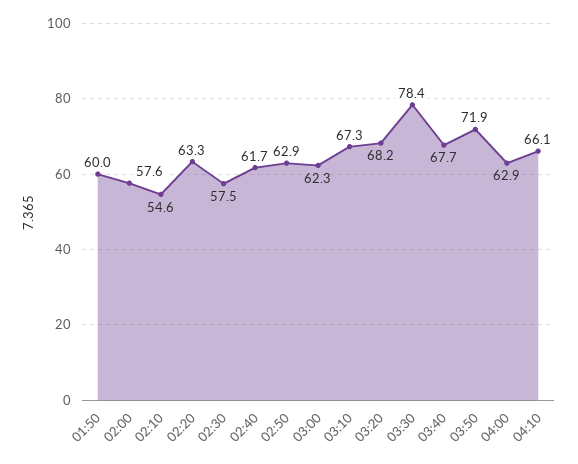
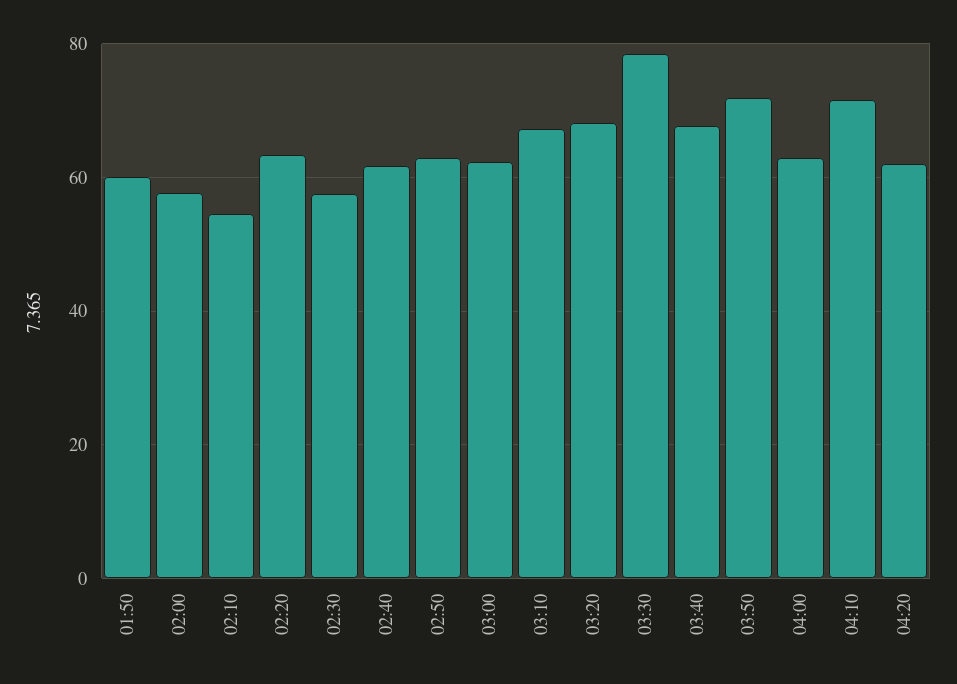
04:10: 66.1 -> 72
04:20: none -> 62

